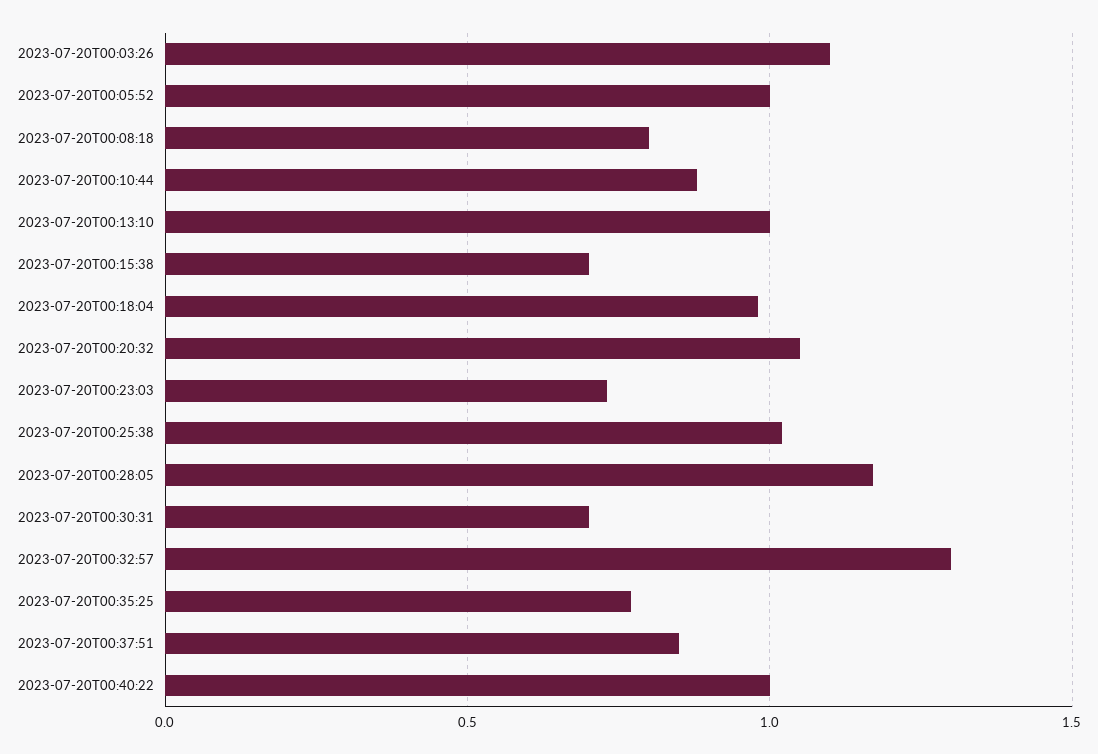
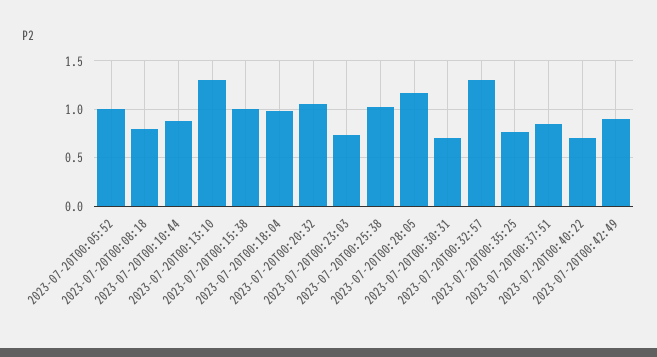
2023-07-20T00:03:26: 1.1 -> none
2023-07-20T00:13:10: 1 -> 1.3
2023-07-20T00:15:38: 0.7 -> 1
2023-07-20T00:40:22: 1 -> 0.7
2023-07-20T00:42:49: none -> 0.9

